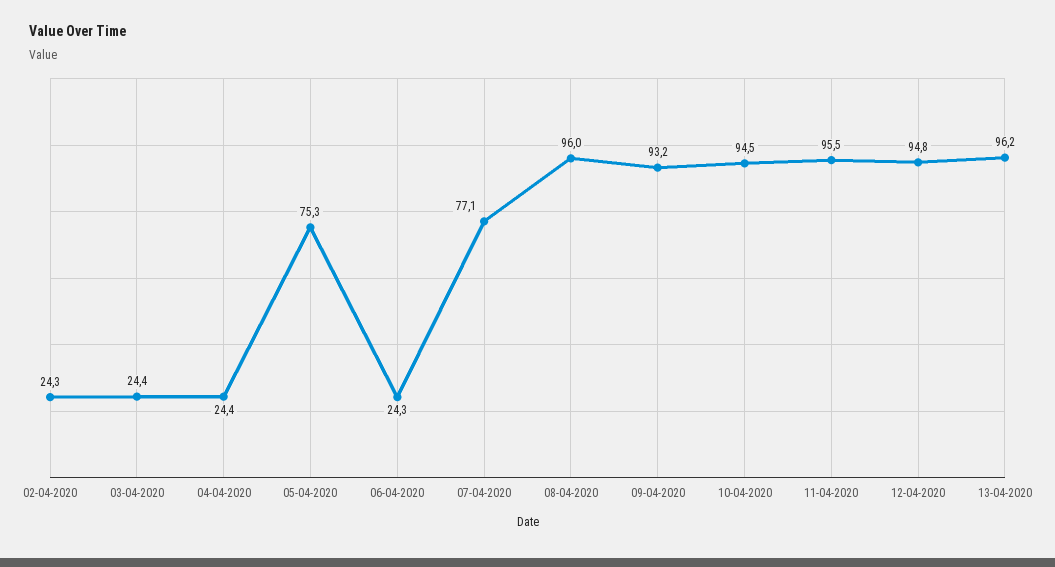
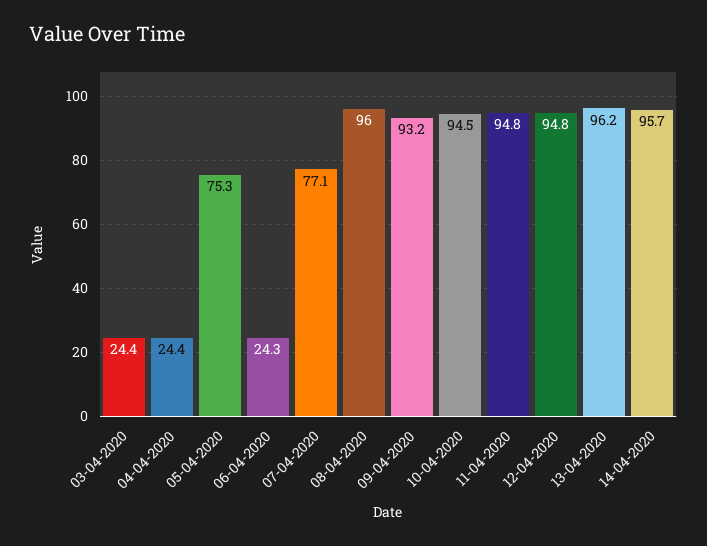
02-04-2020: 24.3 -> none
11-04-2020: 95.5 -> 94.8
14-04-2020: none -> 95.7

